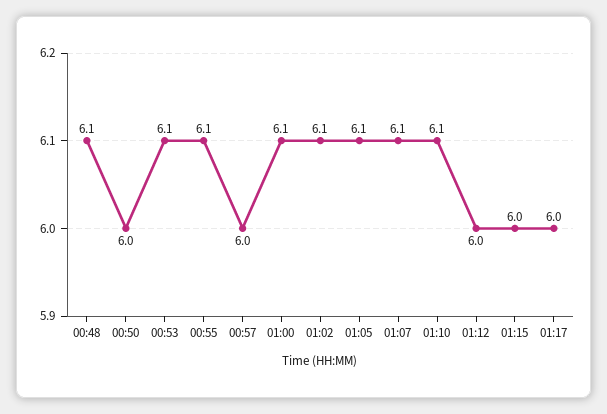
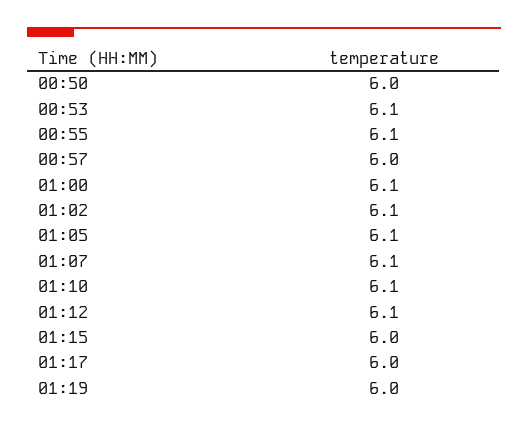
00:48: 6.1 -> none
01:12: 6 -> 6.1
01:19: none -> 6

